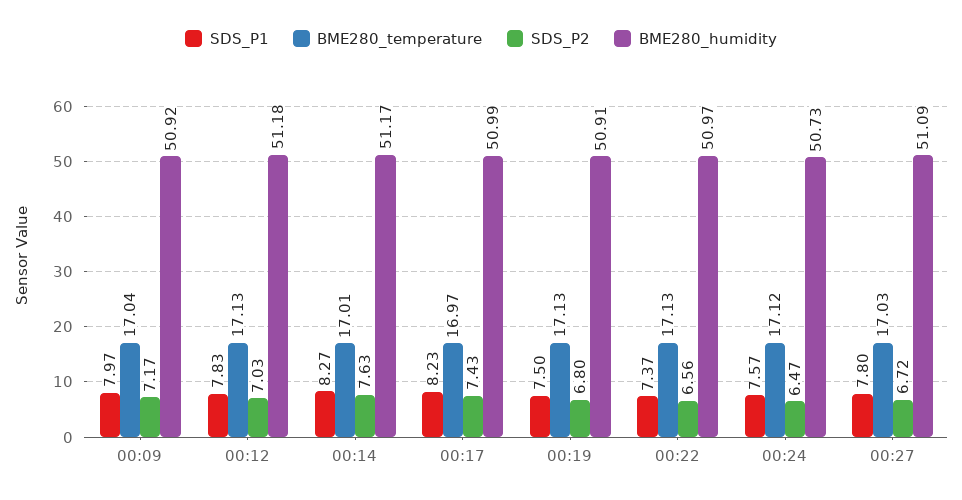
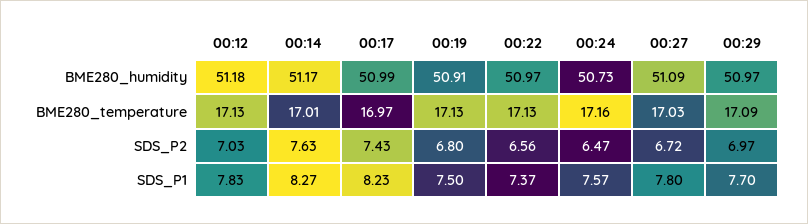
SDS_P1, 00:09: 7.97 -> none
BME280_temperature, 00:09: 17.04 -> none
SDS_P2, 00:09: 7.17 -> none
BME280_humidity, 00:09: 50.92 -> none
BME280_temperature, 00:24: 17.12 -> 17.16
BME280_humidity, 00:29: none -> 50.97
BME280_temperature, 00:29: none -> 17.09
SDS_P2, 00:29: none -> 6.97
SDS_P1, 00:29: none -> 7.7

